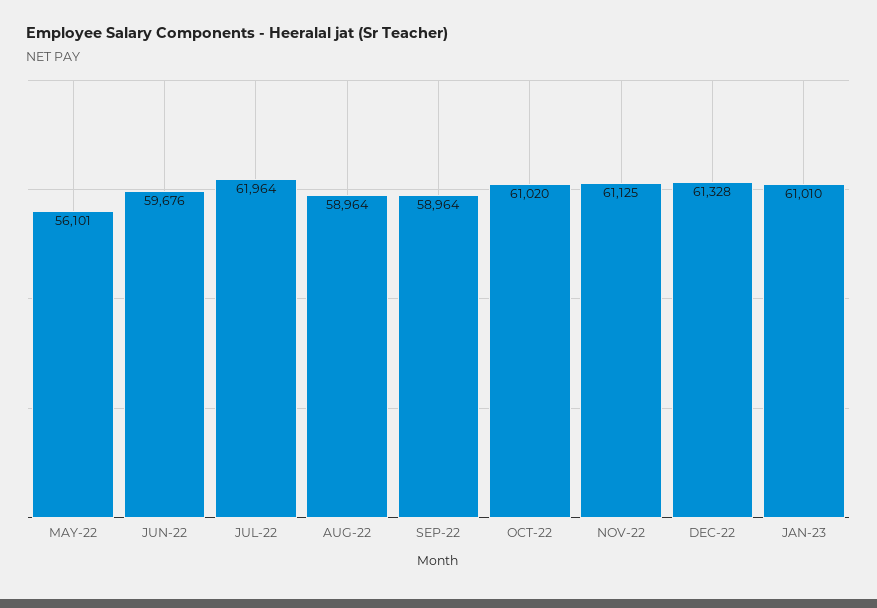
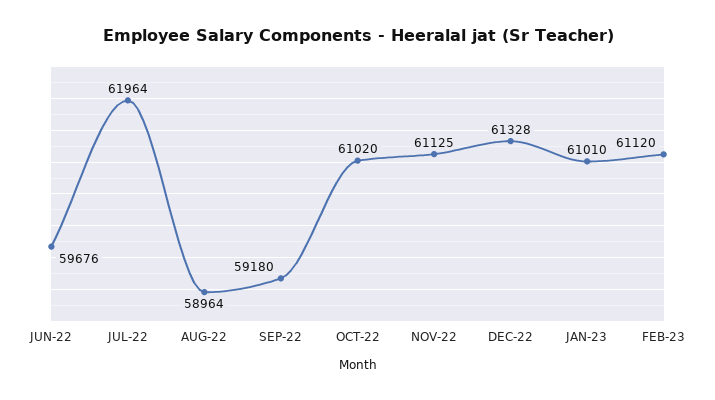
MAY-22: 56101 -> none
SEP-22: 58964 -> 59180
FEB-23: none -> 61120

